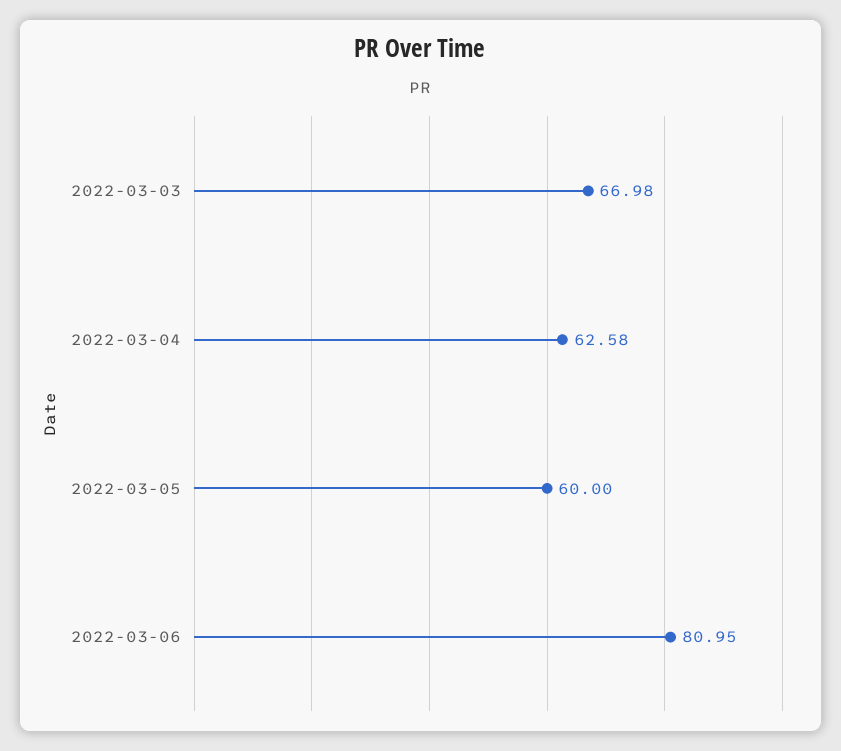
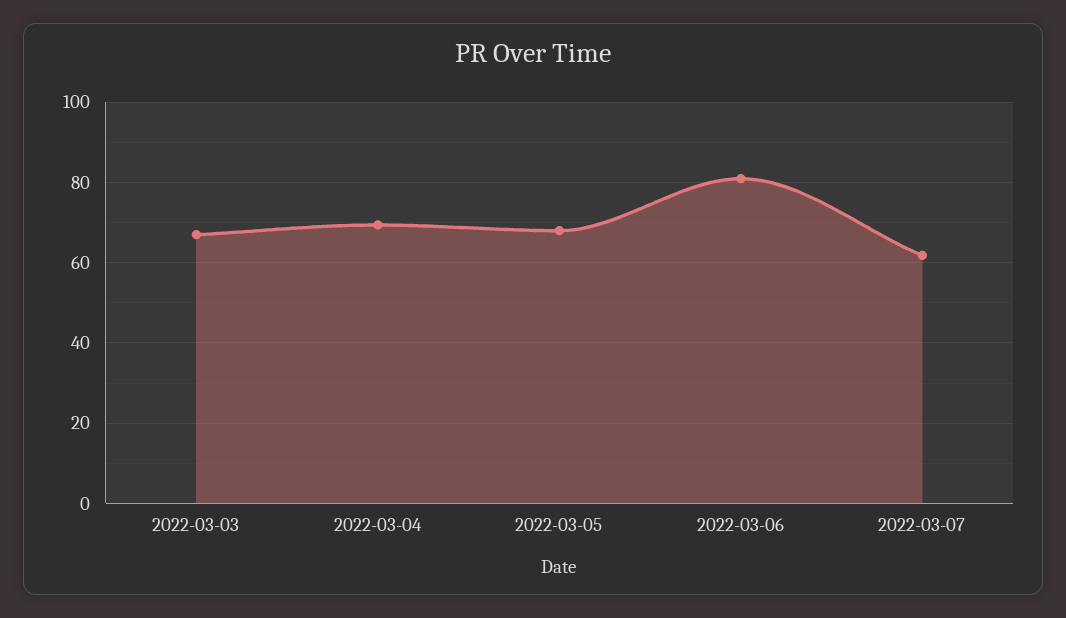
2022-03-04: 62.58 -> 70
2022-03-05: 60 -> 68
2022-03-07: none -> 62

